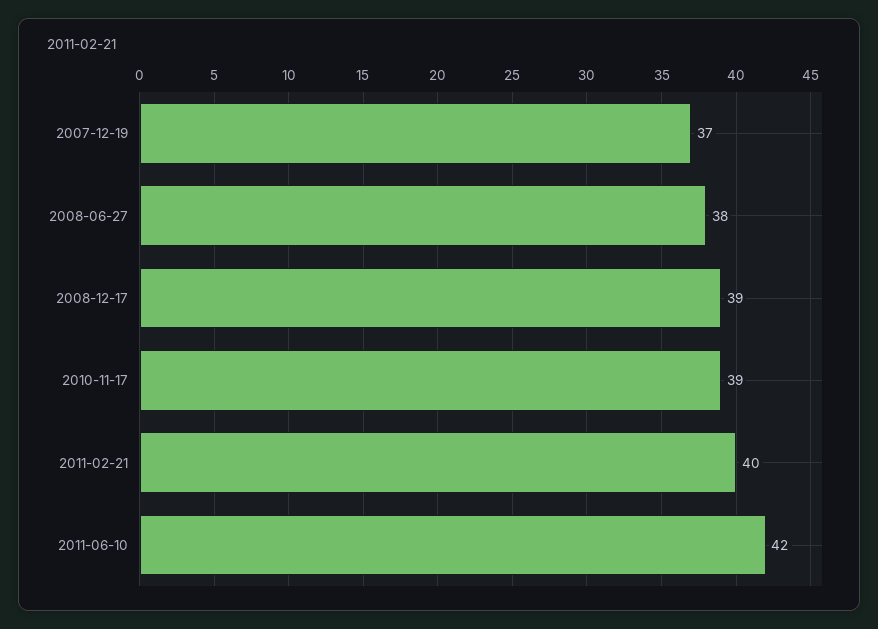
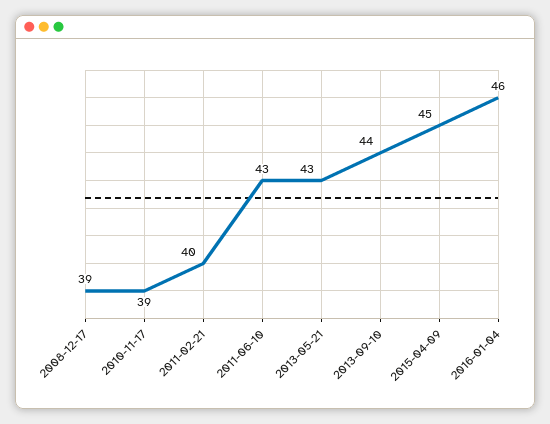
2007-12-19: 37 -> none
2008-06-27: 38 -> none
2011-06-10: 42 -> 43
2013-05-21: none -> 43
2013-09-10: none -> 44
2015-04-09: none -> 45
2016-01-04: none -> 46

